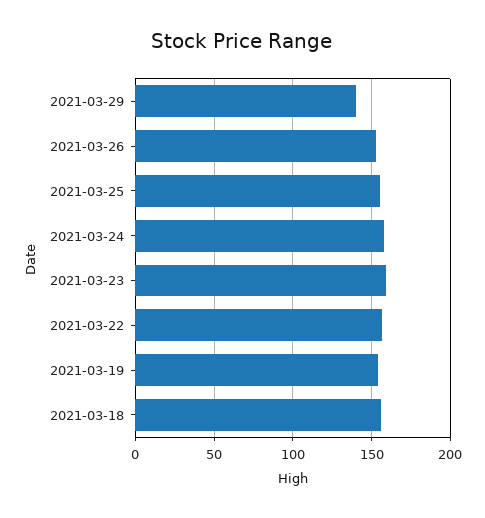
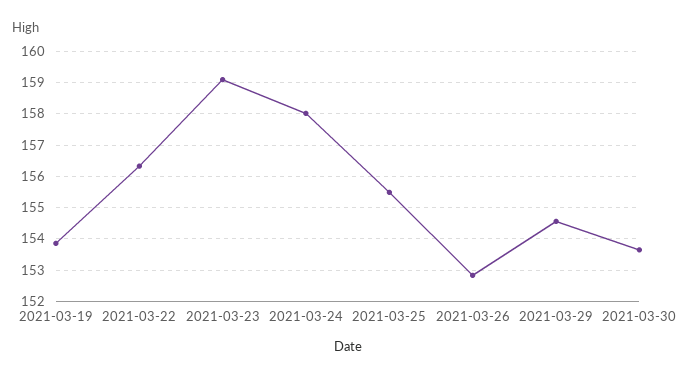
2021-03-29: 140 -> 154.6
2021-03-18: 155 -> none
2021-03-30: none -> 153.6

